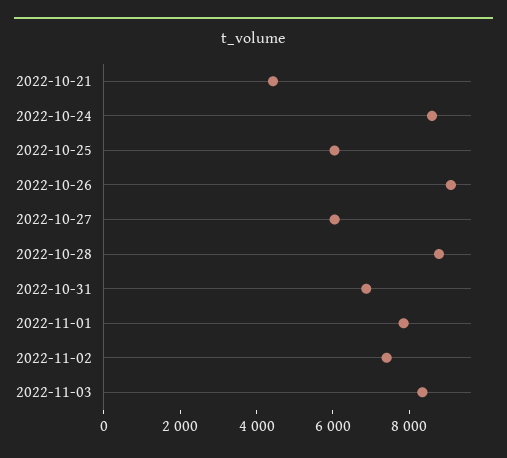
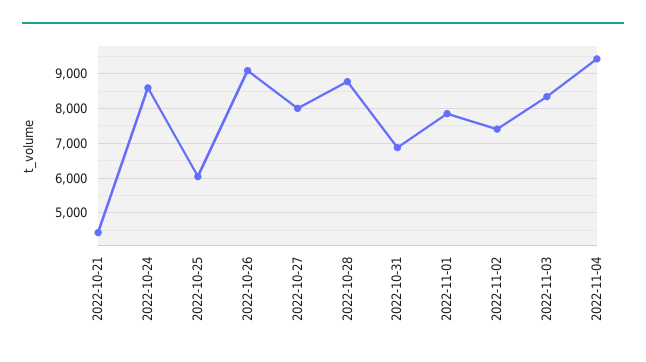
2022-10-27: 6000 -> 8000
2022-11-04: none -> 9400

